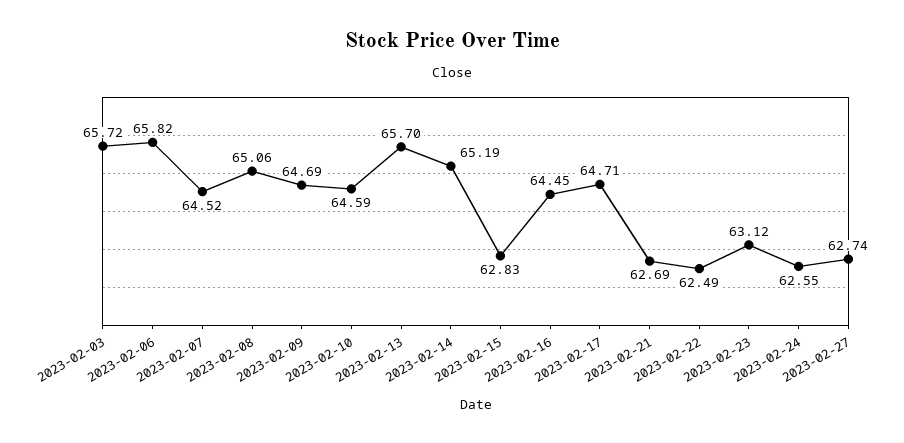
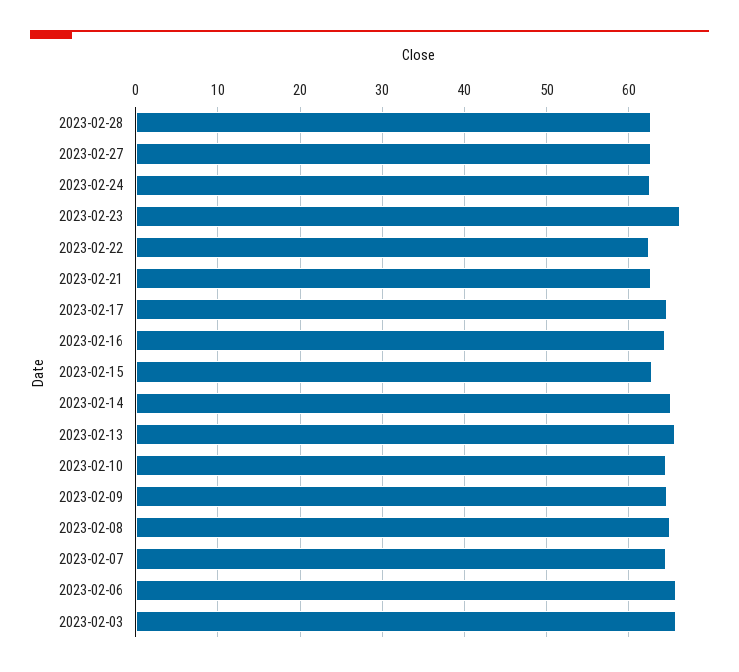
2023-02-23: 63.12 -> 66
2023-02-28: none -> 63

